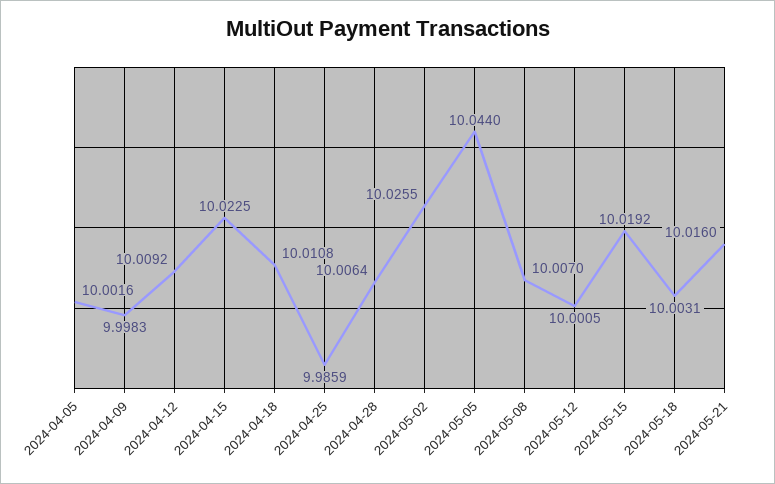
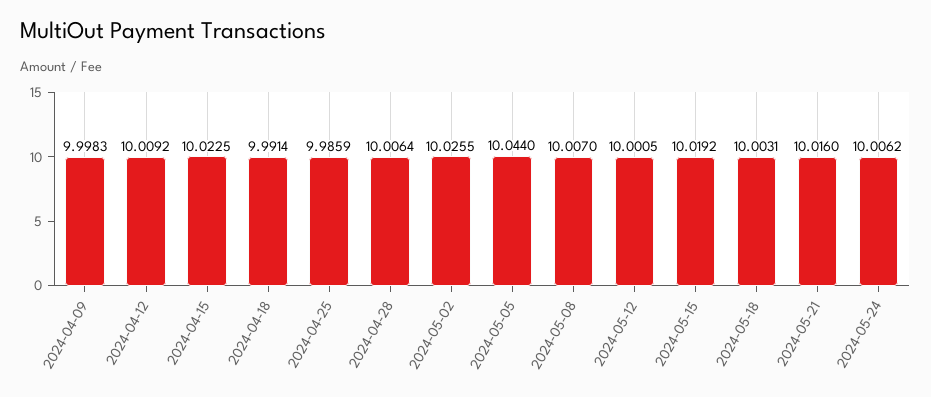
2024-04-05: 10.0016 -> none
2024-04-18: 10.0108 -> 9.9914
2024-05-24: none -> 10.0062

